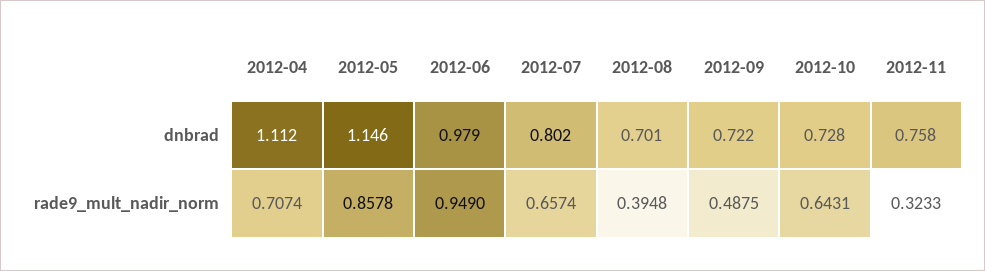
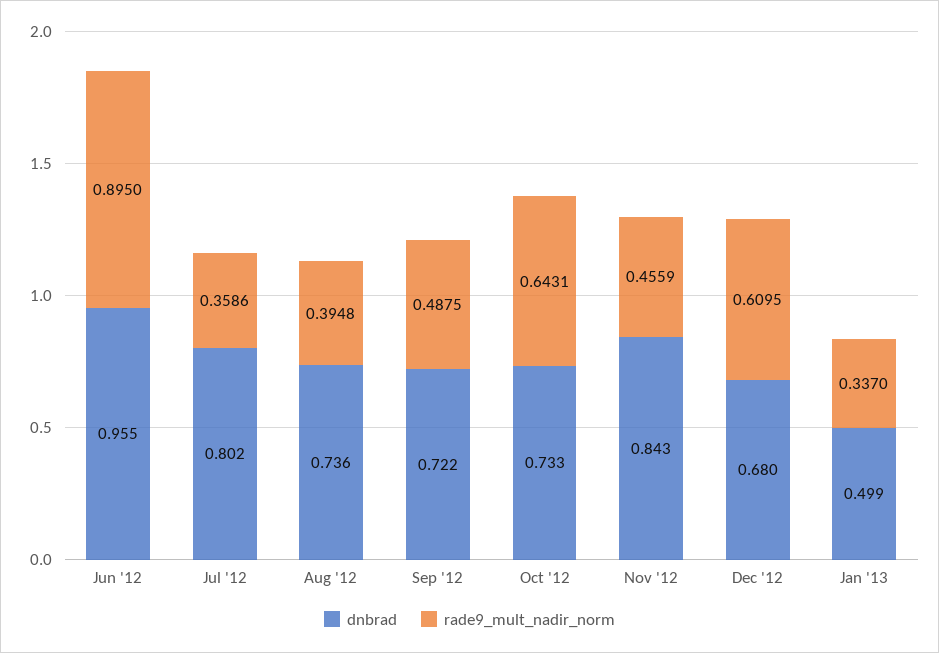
dnbrad, 2012-04: 1.112 -> none
dnbrad, 2012-05: 1.146 -> none
dnbrad, 2012-06: 0.979 -> 0.955
dnbrad, 2012-08: 0.701 -> 0.736
dnbrad, 2012-10: 0.728 -> 0.733
dnbrad, 2012-11: 0.758 -> 0.843
rade9_mult_nadir_norm, 2012-04: 0.7074 -> none
rade9_mult_nadir_norm, 2012-05: 0.8578 -> none
rade9_mult_nadir_norm, 2012-06: 0.949 -> 0.895
rade9_mult_nadir_norm, 2012-07: 0.6574 -> 0.3586
rade9_mult_nadir_norm, 2012-11: 0.3233 -> 0.4559
dnbrad, Dec '12: none -> 0.68
rade9_mult_nadir_norm, Dec '12: none -> 0.6095
dnbrad, Jan '13: none -> 0.499
rade9_mult_nadir_norm, Jan '13: none -> 0.337

